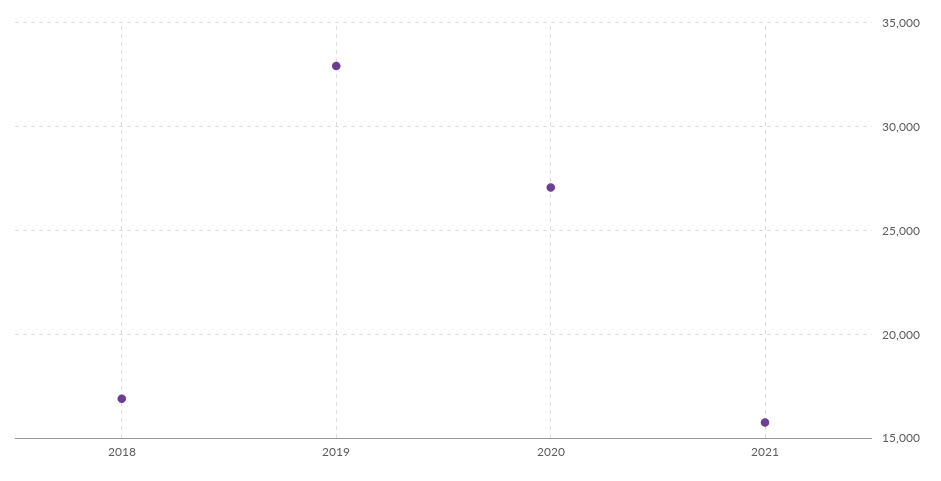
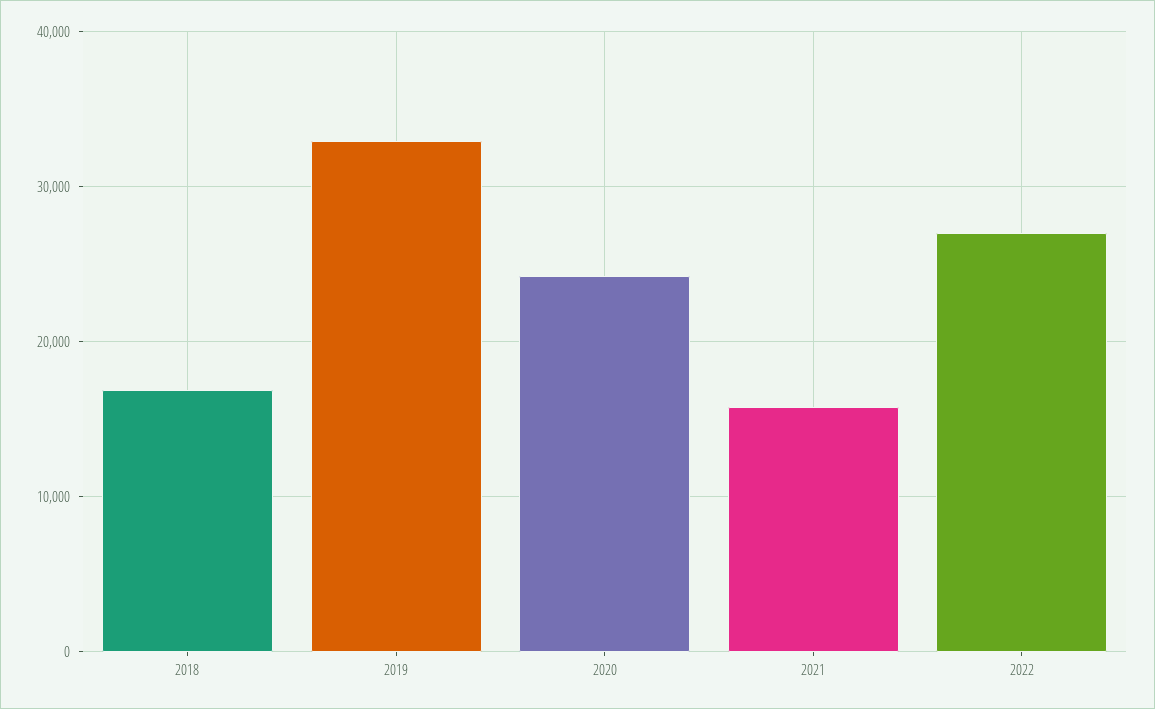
2020: 27000 -> 24000
2022: none -> 27000

